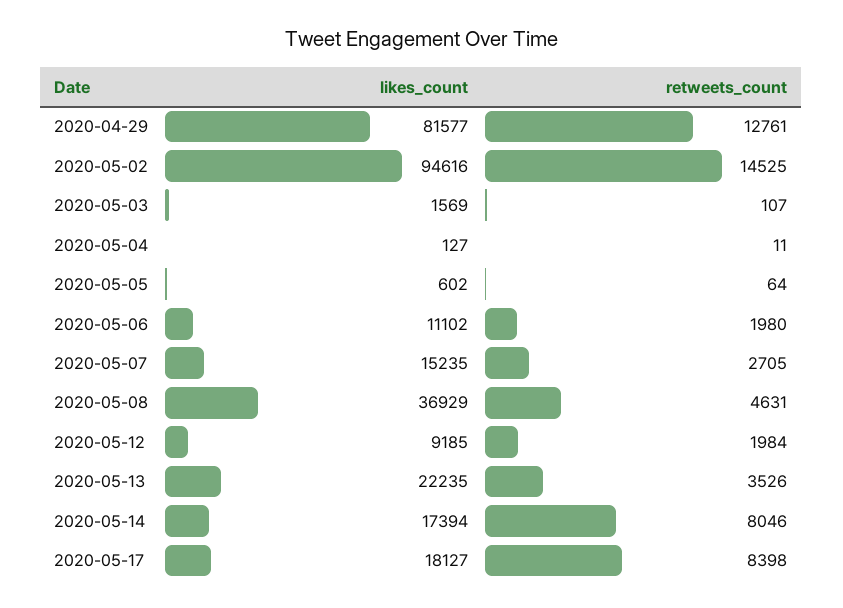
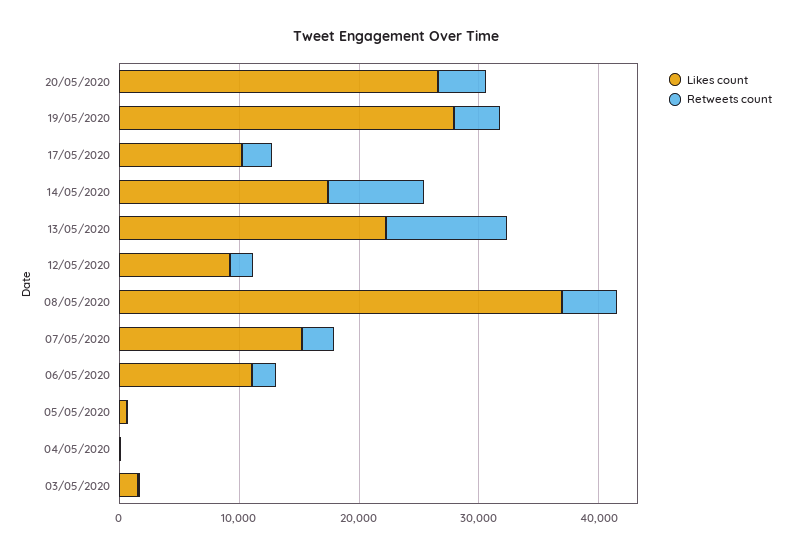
likes_count, 2020-04-29: 81577 -> none
retweets_count, 2020-04-29: 12761 -> none
likes_count, 2020-05-02: 94616 -> none
retweets_count, 2020-05-02: 14525 -> none
retweets_count, 2020-05-13: 3526 -> 10000
likes_count, 2020-05-17: 18127 -> 10000
retweets_count, 2020-05-17: 8398 -> 2000
likes_count, 20/05/2020: none -> 26000
retweets_count, 20/05/2020: none -> 4000
likes_count, 19/05/2020: none -> 28000
retweets_count, 19/05/2020: none -> 4000

